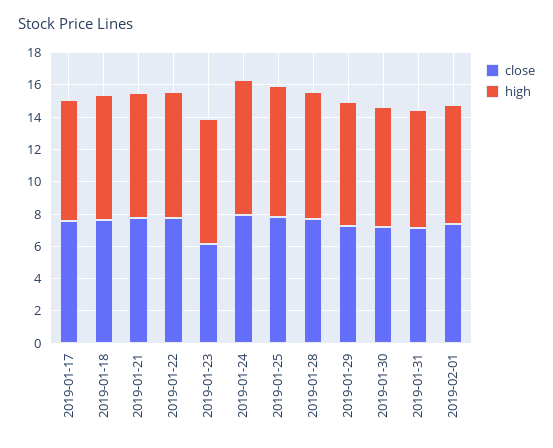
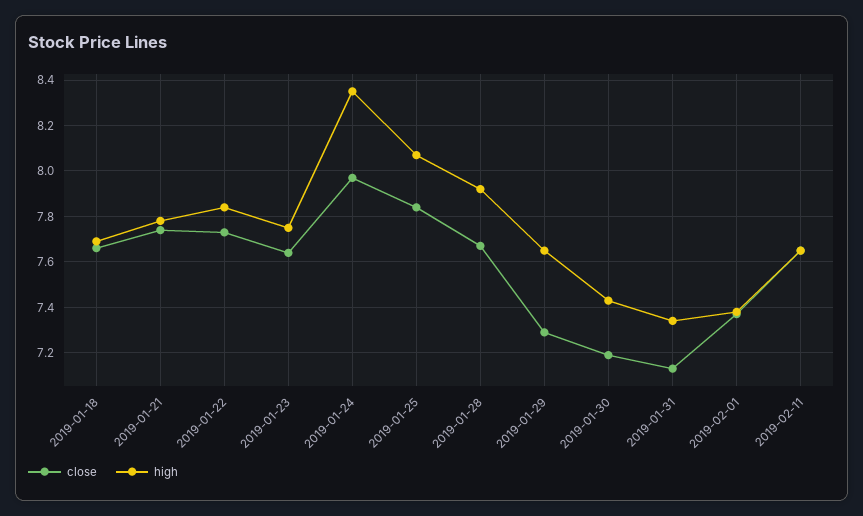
close, 2019-01-17: 7.5 -> none
high, 2019-01-17: 7.5 -> none
close, 2019-01-23: 6 -> 7.65
close, 2019-02-11: none -> 7.65
high, 2019-02-11: none -> 7.65

